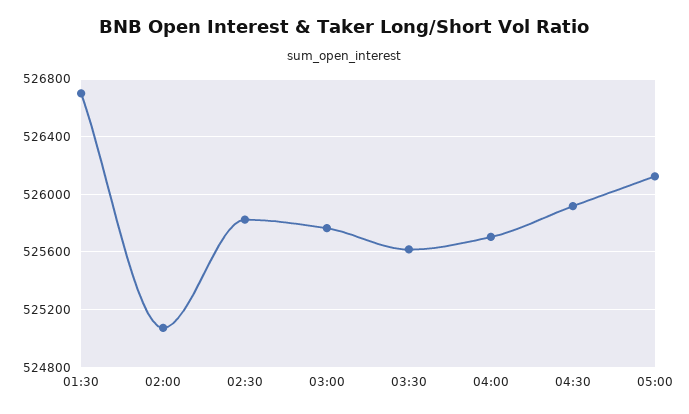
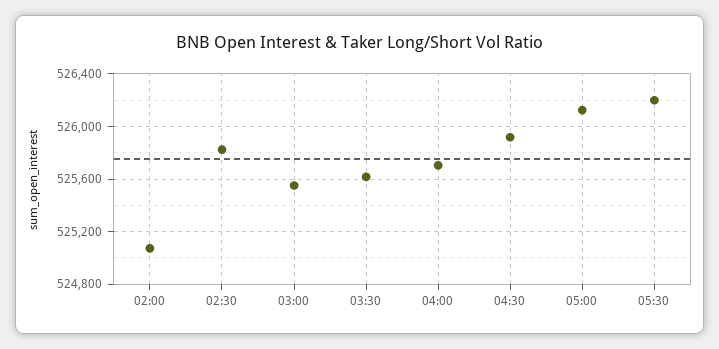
01:30: 526700 -> none
03:00: 525750 -> 525550
05:30: none -> 526200

